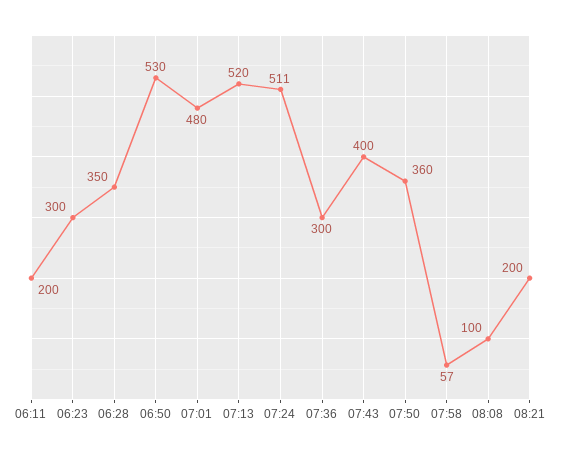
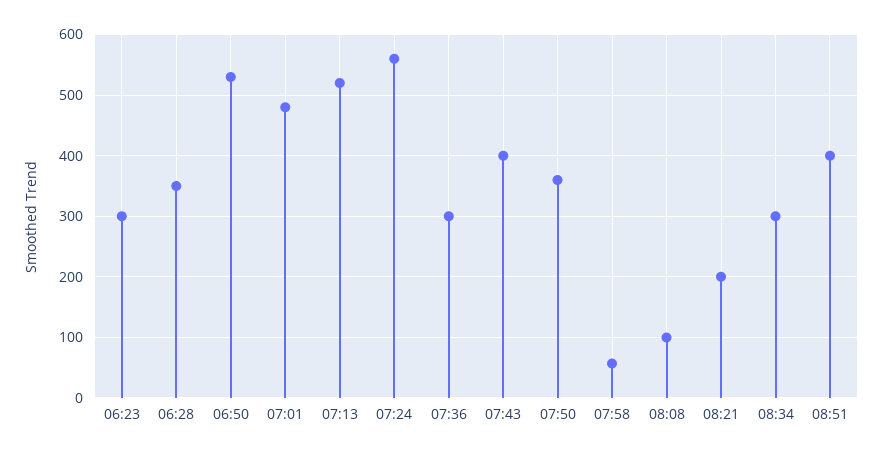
06:11: 200 -> none
07:24: 511 -> 560
08:34: none -> 300
08:51: none -> 400

